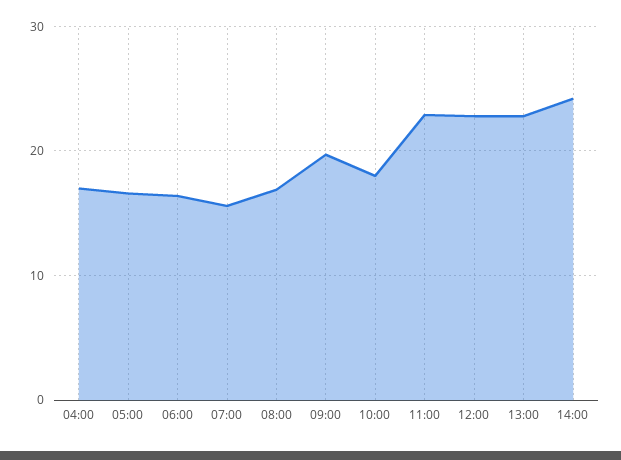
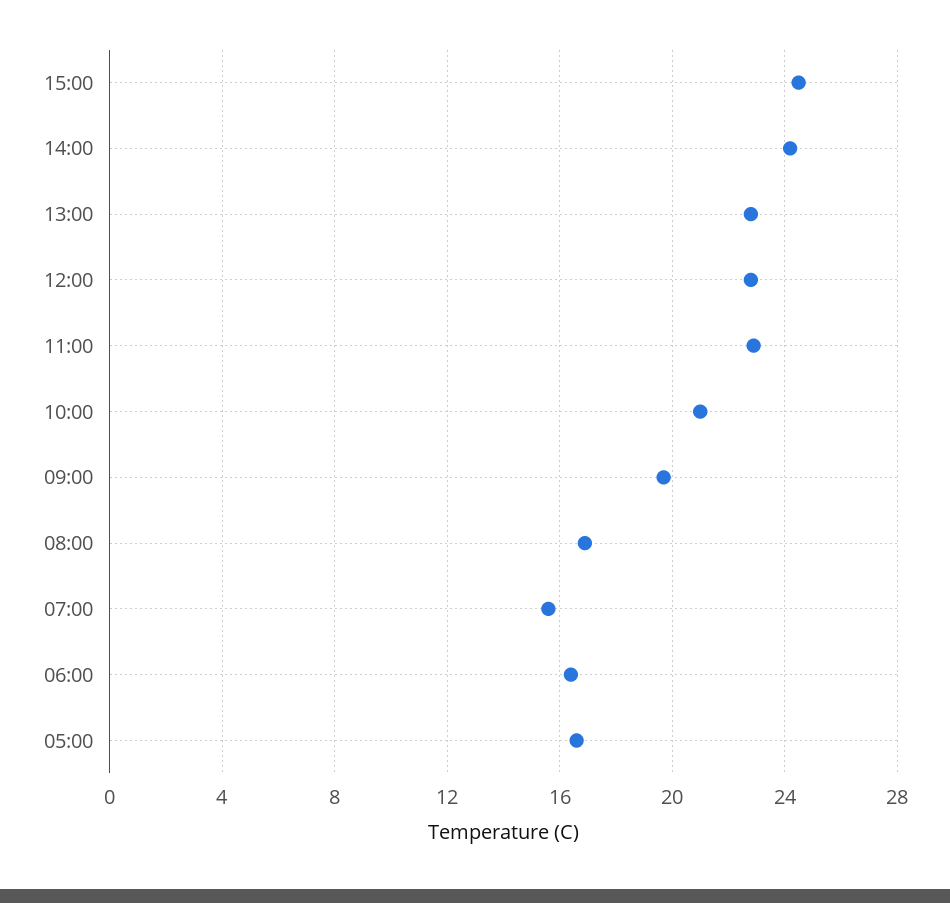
04:00: 17 -> none
10:00: 18 -> 21
15:00: none -> 24.5

